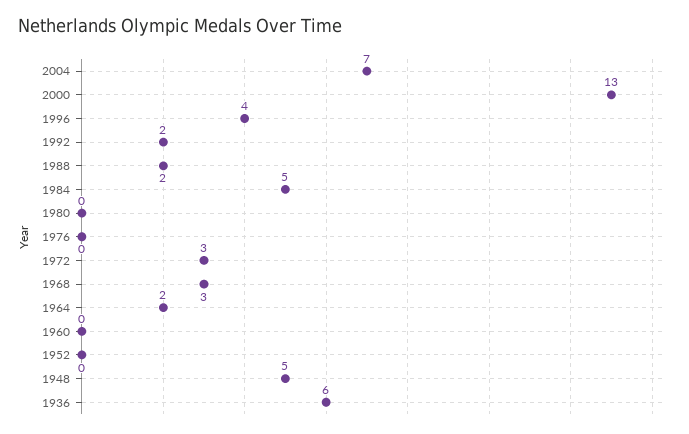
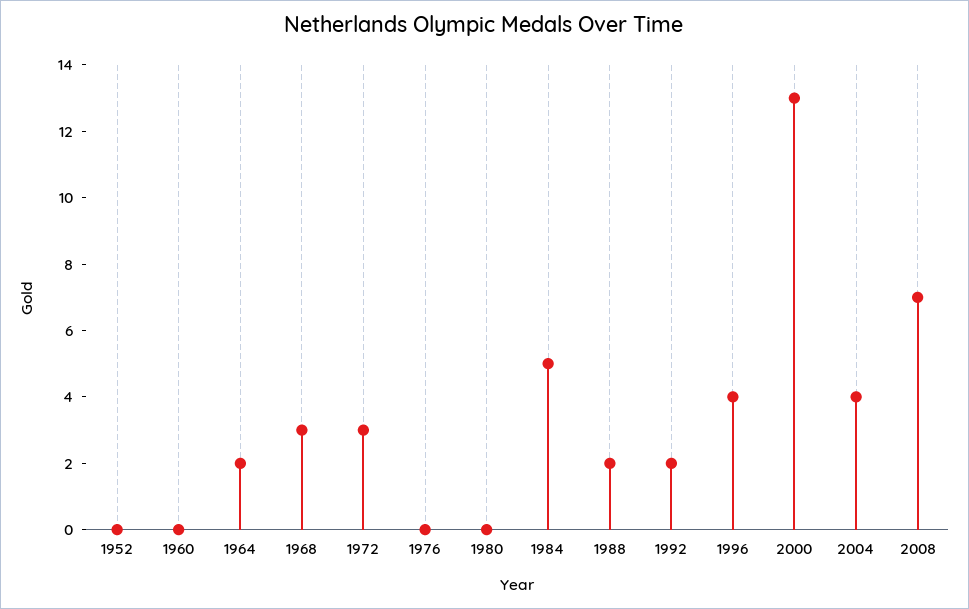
2004: 7 -> 4
1948: 5 -> none
1936: 6 -> none
2008: none -> 7

